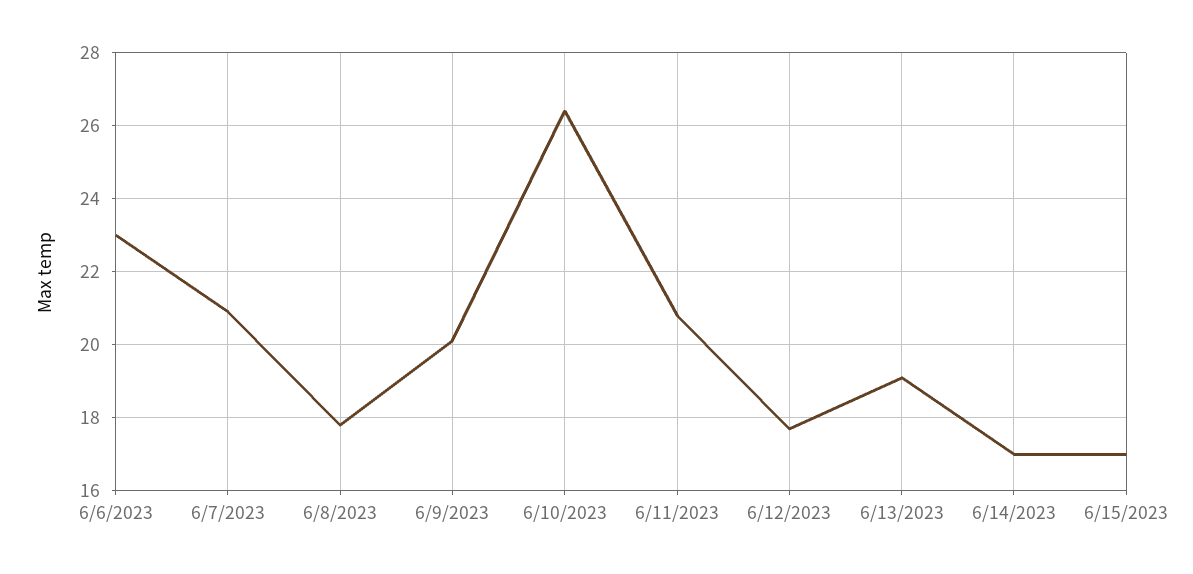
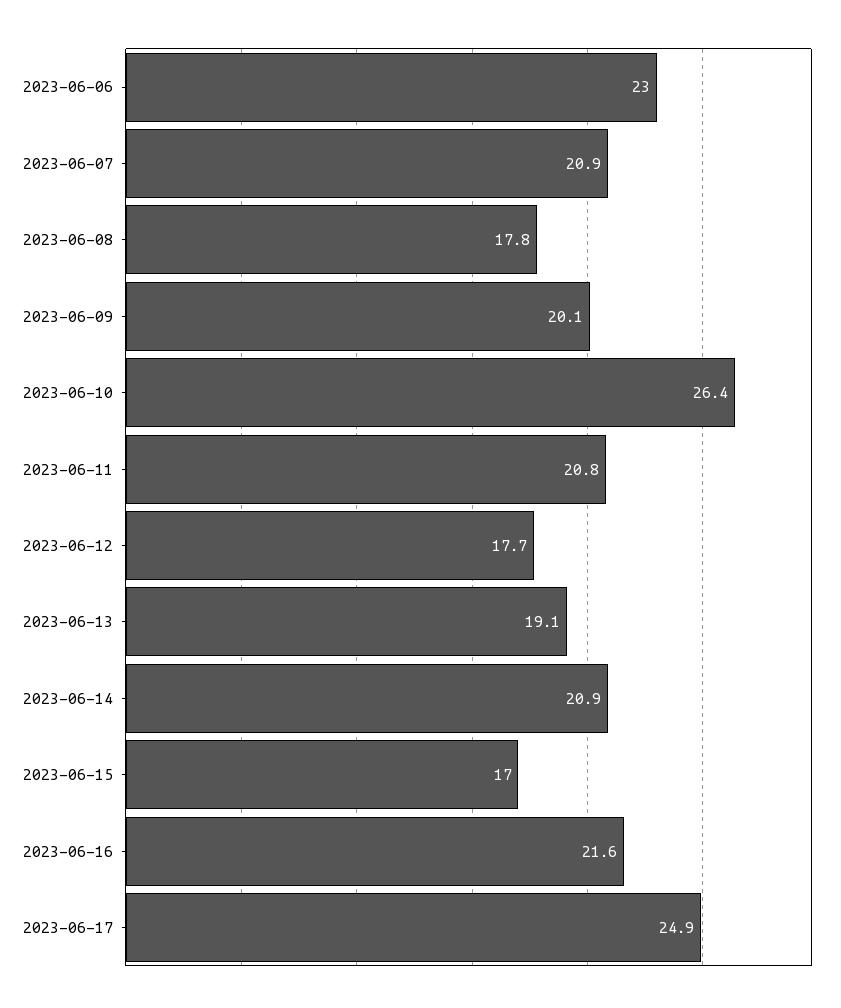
6/14/2023: 17 -> 20.9
2023-06-16: none -> 21.6
2023-06-17: none -> 24.9

